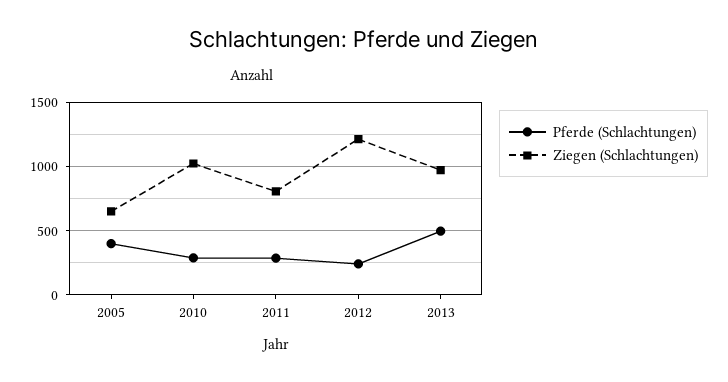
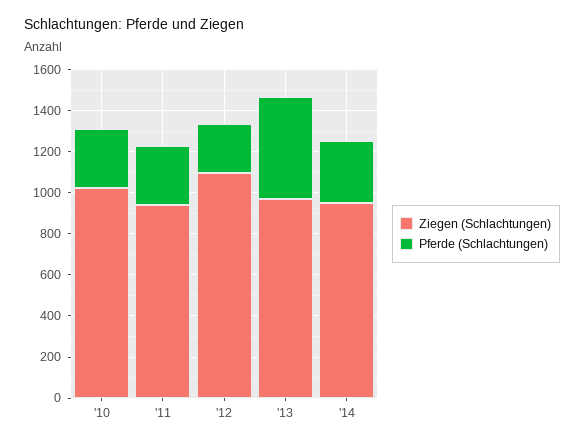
Pferde (Schlachtungen), 2005: 400 -> none
Ziegen (Schlachtungen), 2005: 650 -> none
Ziegen (Schlachtungen), 2011: 800 -> 950
Ziegen (Schlachtungen), 2012: 1200 -> 1100
Ziegen (Schlachtungen), '14: none -> 950
Pferde (Schlachtungen), '14: none -> 300

